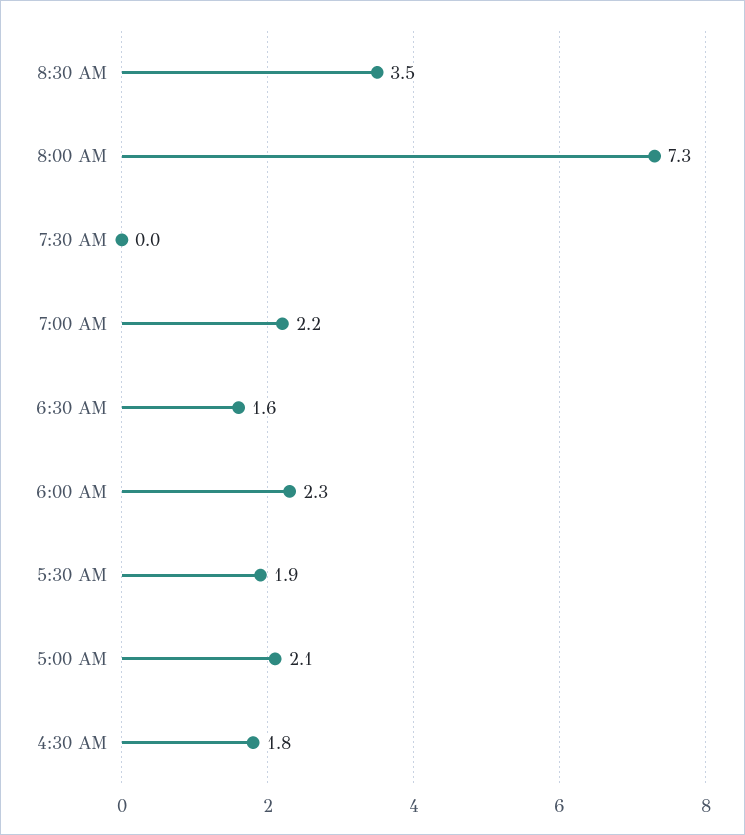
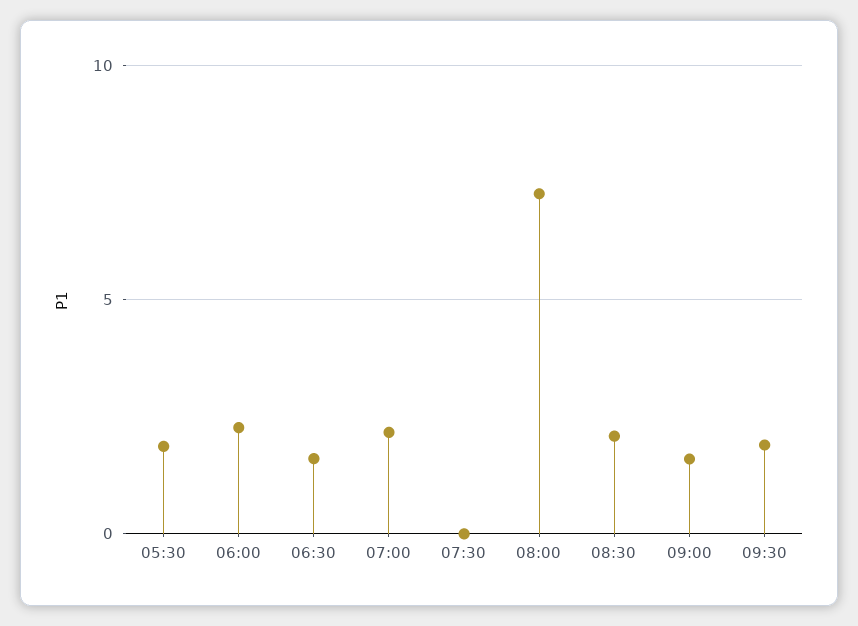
8:30 AM: 3.5 -> 2
5:00 AM: 2.1 -> none
4:30 AM: 1.8 -> none
09:00: none -> 1.5
09:30: none -> 2

